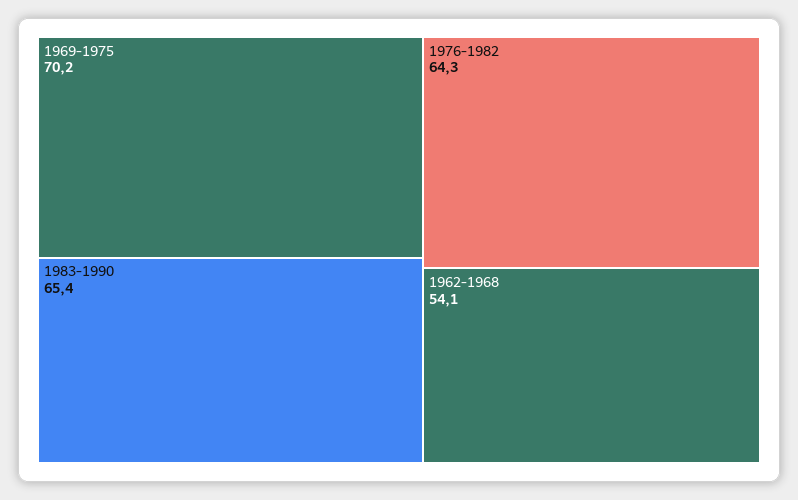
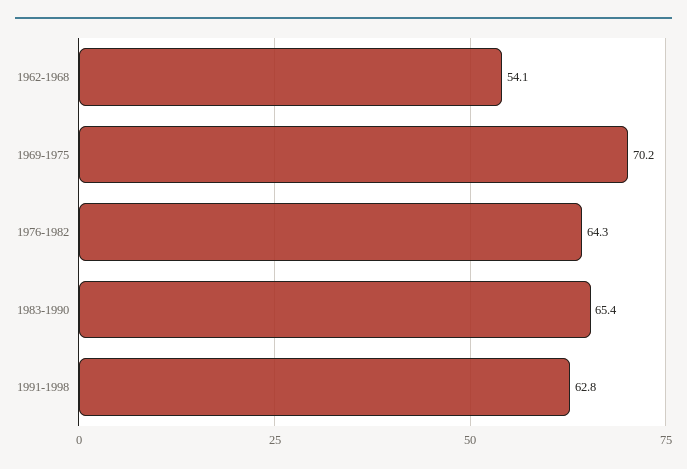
1991-1998: none -> 62.8

